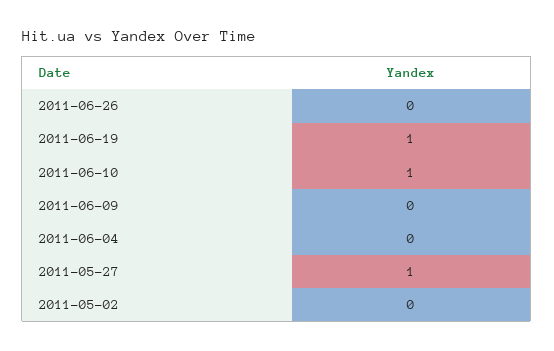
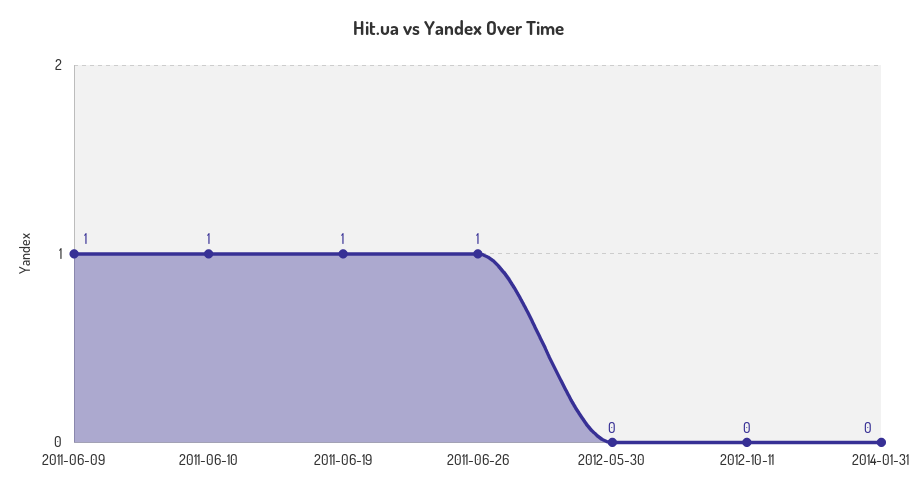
2011-06-26: 0 -> 1
2011-06-09: 0 -> 1
2011-06-04: 0 -> none
2011-05-27: 1 -> none
2011-05-02: 0 -> none
2012-05-30: none -> 0
2012-10-11: none -> 0
2014-01-31: none -> 0

